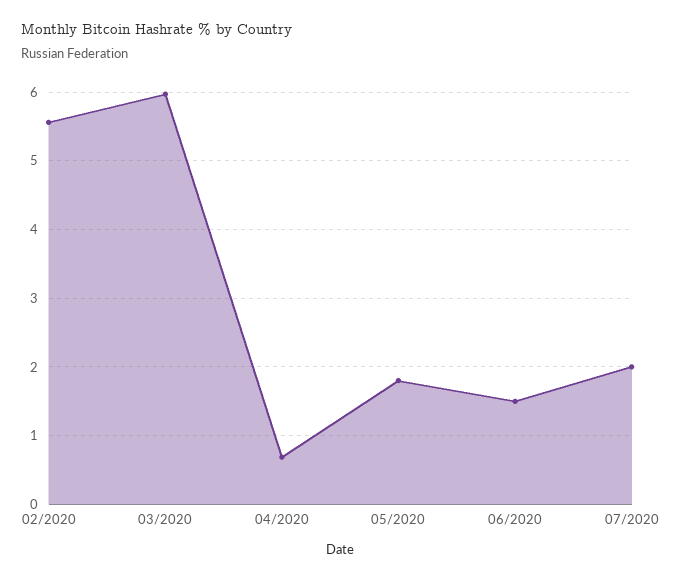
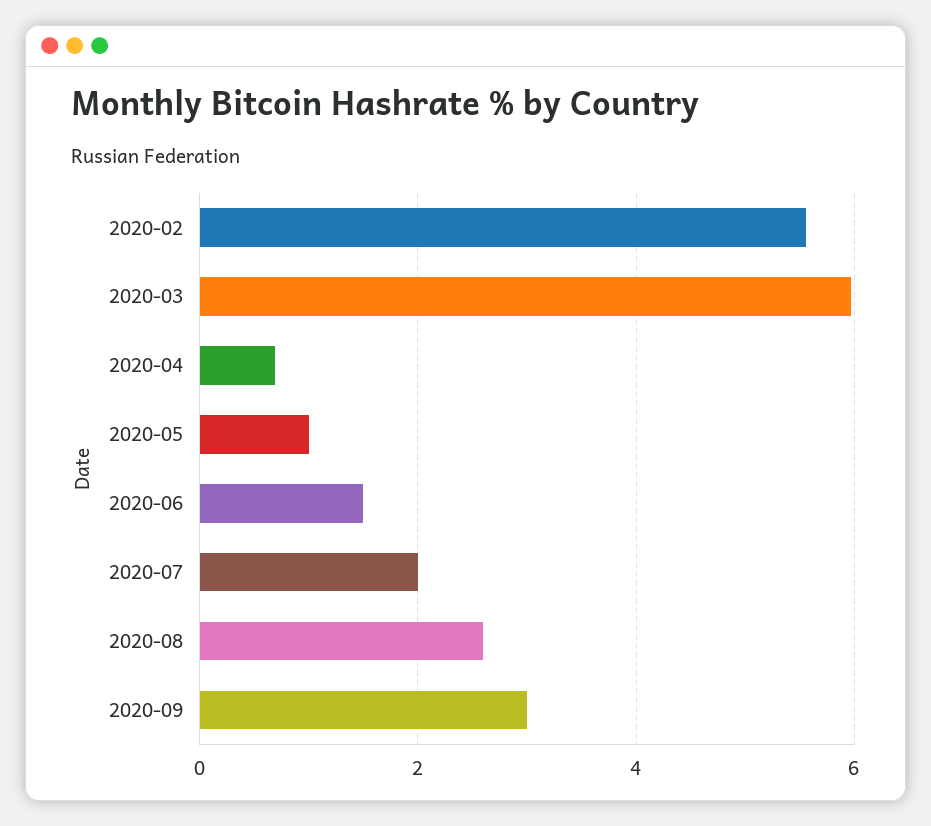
05/2020: 1.8 -> 1
2020-08: none -> 2.6
2020-09: none -> 3

